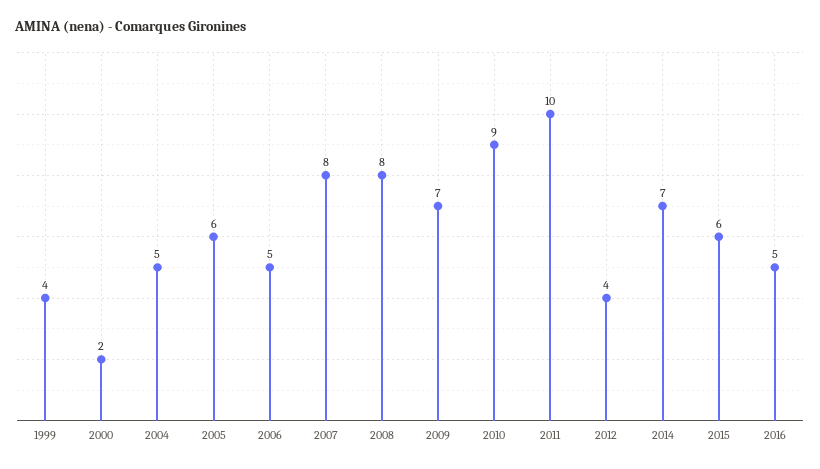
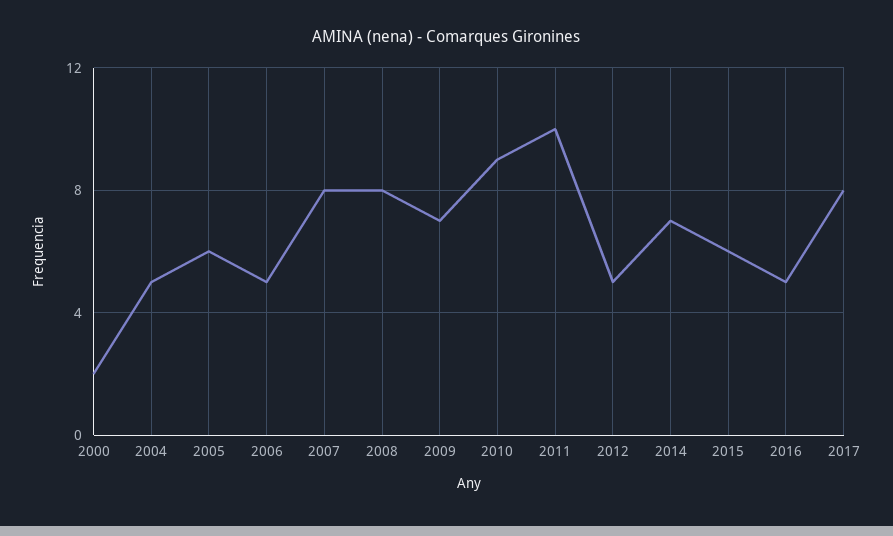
1999: 4 -> none
2012: 4 -> 5
2017: none -> 8

